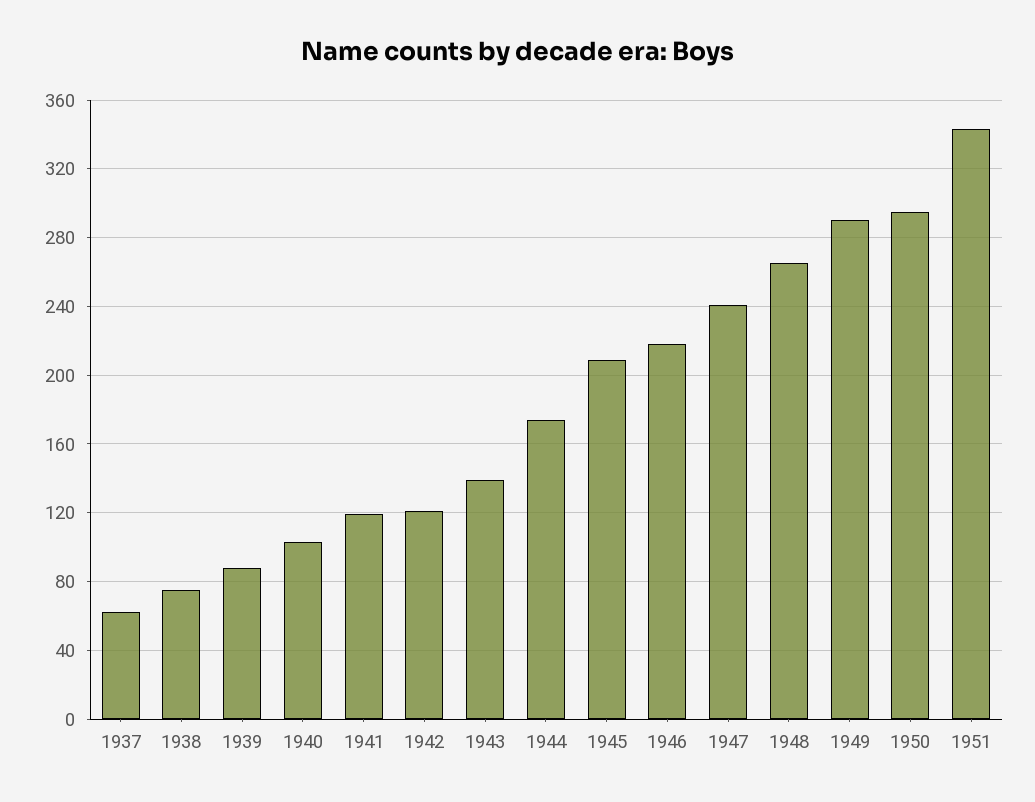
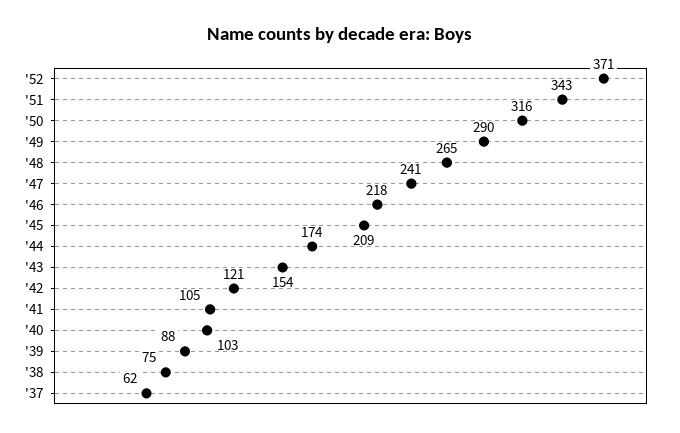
1941: 120 -> 105
1943: 140 -> 154
1950: 295 -> 316
'52: none -> 371

